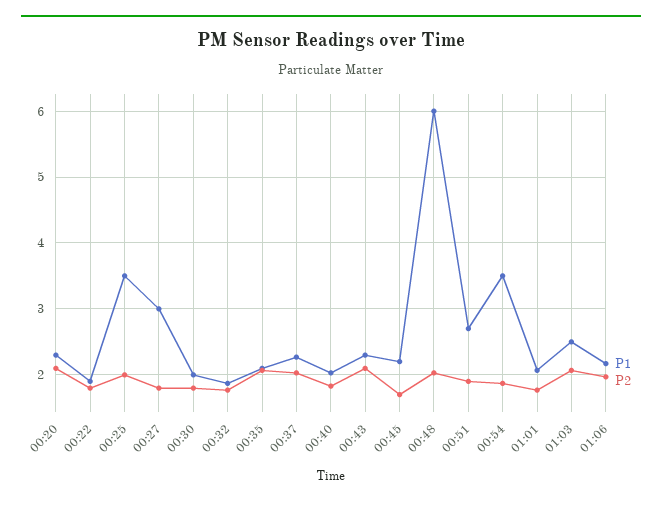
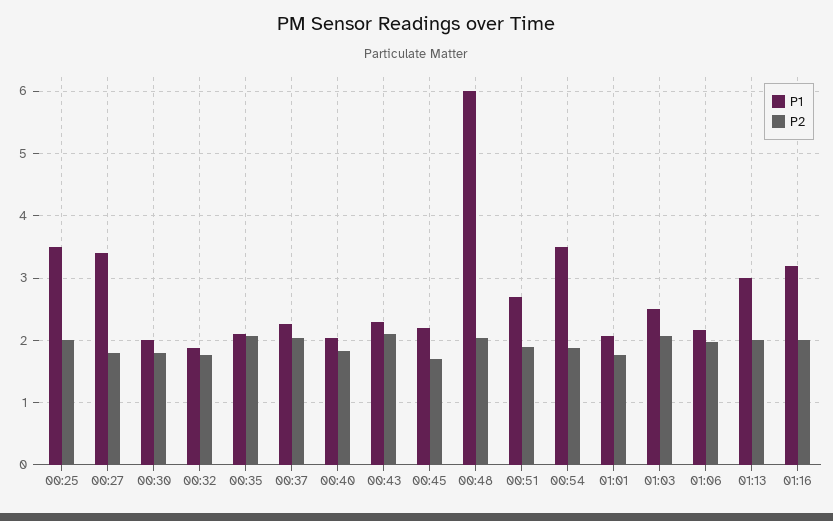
P1, 00:20: 2.3 -> none
P2, 00:20: 2.1 -> none
P1, 00:22: 1.9 -> none
P2, 00:22: 1.8 -> none
P1, 00:27: 3 -> 3.4
P1, 01:13: none -> 3
P2, 01:13: none -> 2
P1, 01:16: none -> 3.2
P2, 01:16: none -> 2

